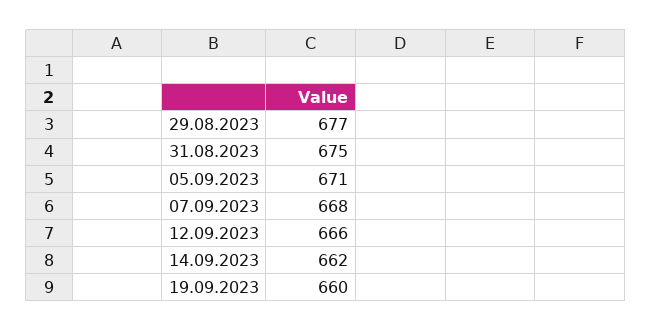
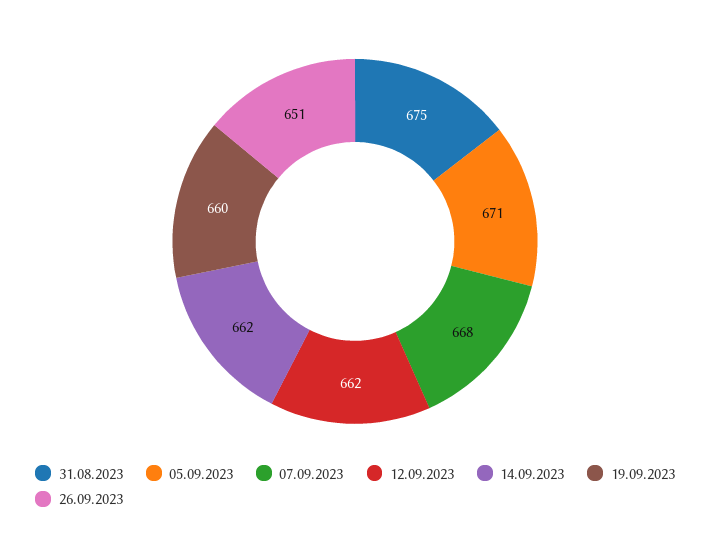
29.08.2023: 677 -> none
12.09.2023: 666 -> 662
26.09.2023: none -> 651

